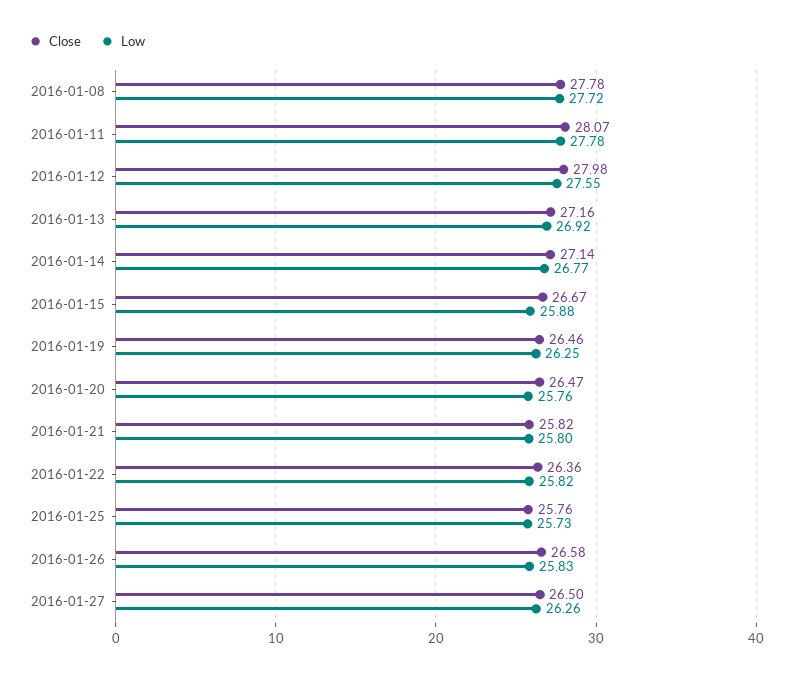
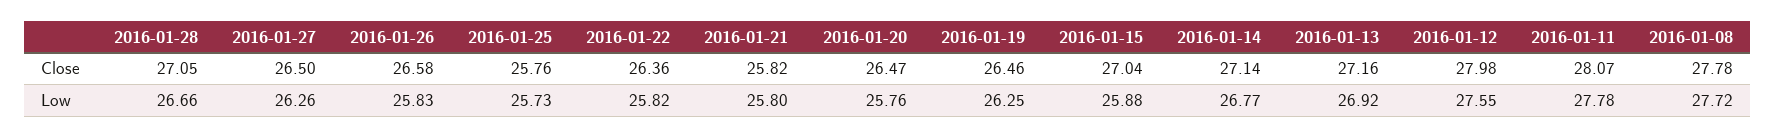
Close, 2016-01-15: 26.67 -> 27.04
Close, 2016-01-28: none -> 27.05
Low, 2016-01-28: none -> 26.66

